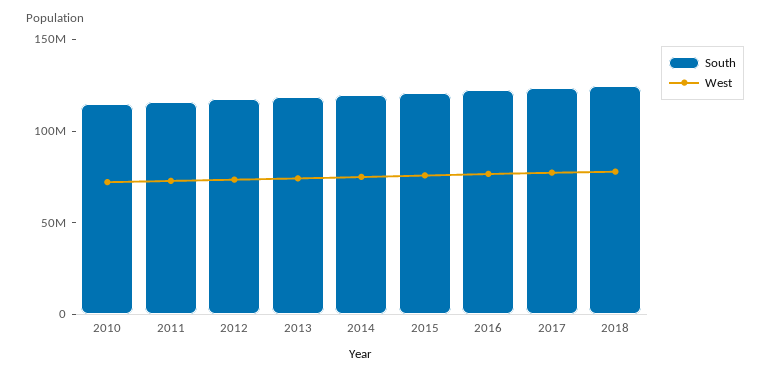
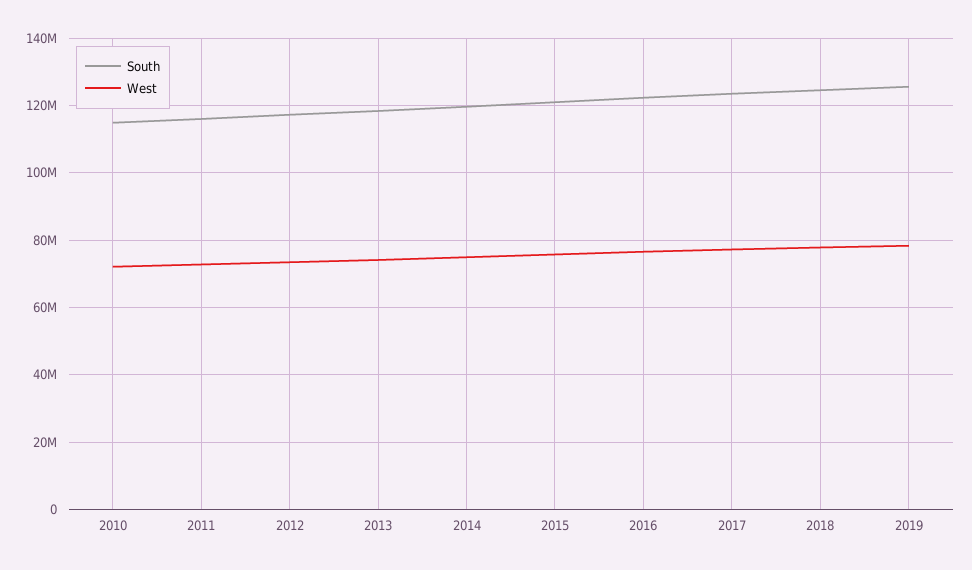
South, 2019: none -> 126000000
West, 2019: none -> 78000000

